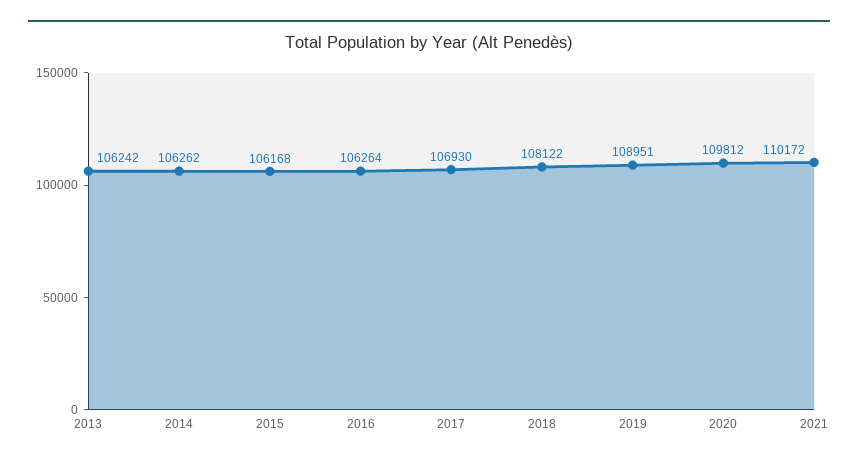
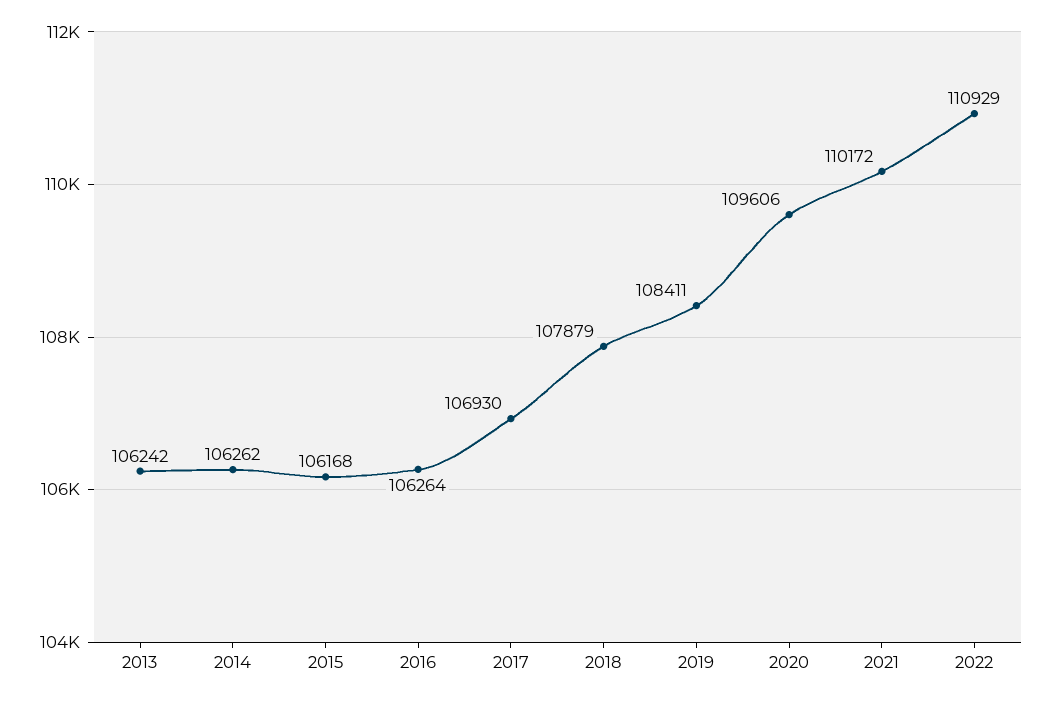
2018: 108122 -> 107879
2019: 108951 -> 108411
2020: 109812 -> 109606
2022: none -> 110929

